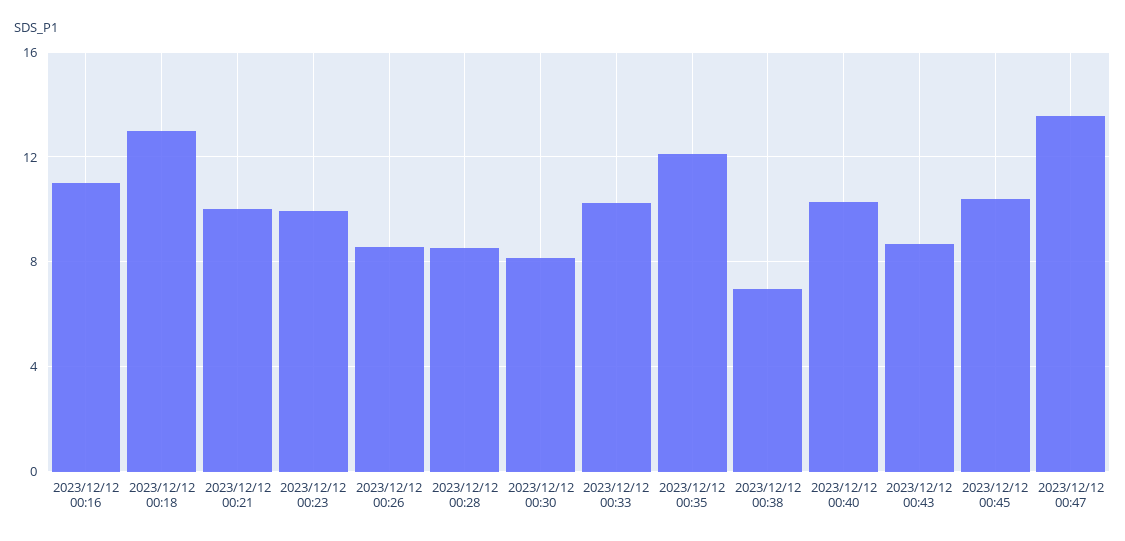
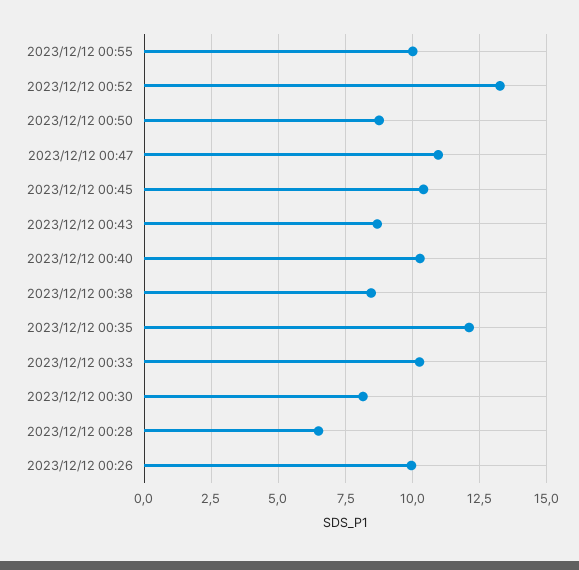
2023/12/12 00:16: 11 -> none
2023/12/12 00:18: 13 -> none
2023/12/12 00:21: 10 -> none
2023/12/12 00:23: 10 -> none
2023/12/12 00:26: 8.5 -> 10
2023/12/12 00:28: 8.5 -> 6.5
2023/12/12 00:38: 7 -> 8.5
2023/12/12 00:47: 13.5 -> 11
2023/12/12 00:55: none -> 10
2023/12/12 00:52: none -> 13.25
2023/12/12 00:50: none -> 8.75

